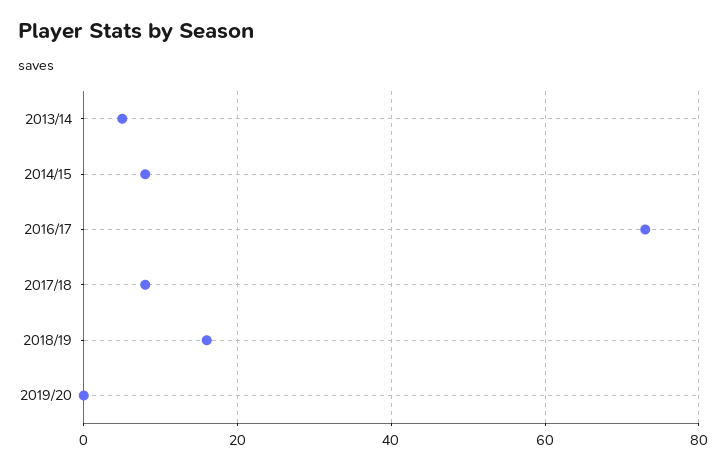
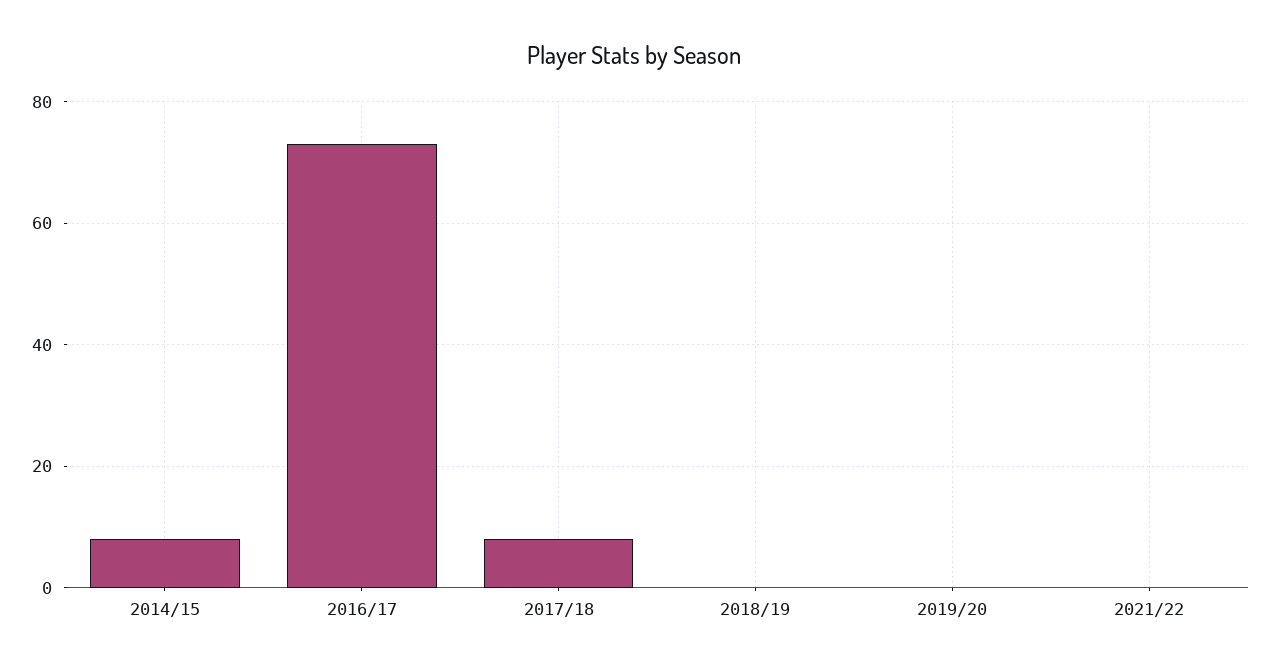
2013/14: 5 -> none
2018/19: 15 -> 0
2021/22: none -> 0

